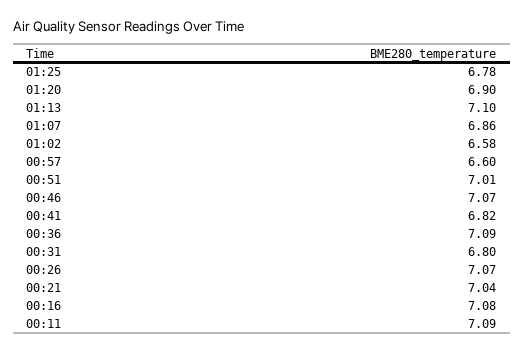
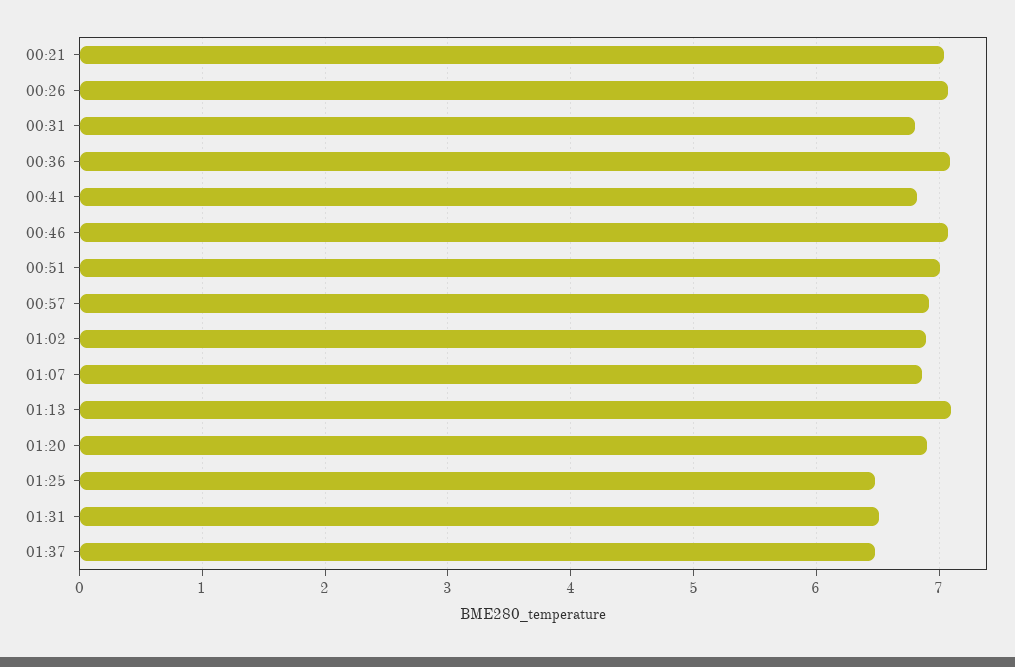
01:25: 6.78 -> 6.5
01:02: 6.58 -> 6.9
00:57: 6.6 -> 6.9
00:16: 7.08 -> none
00:11: 7.09 -> none
01:31: none -> 6.5
01:37: none -> 6.5

